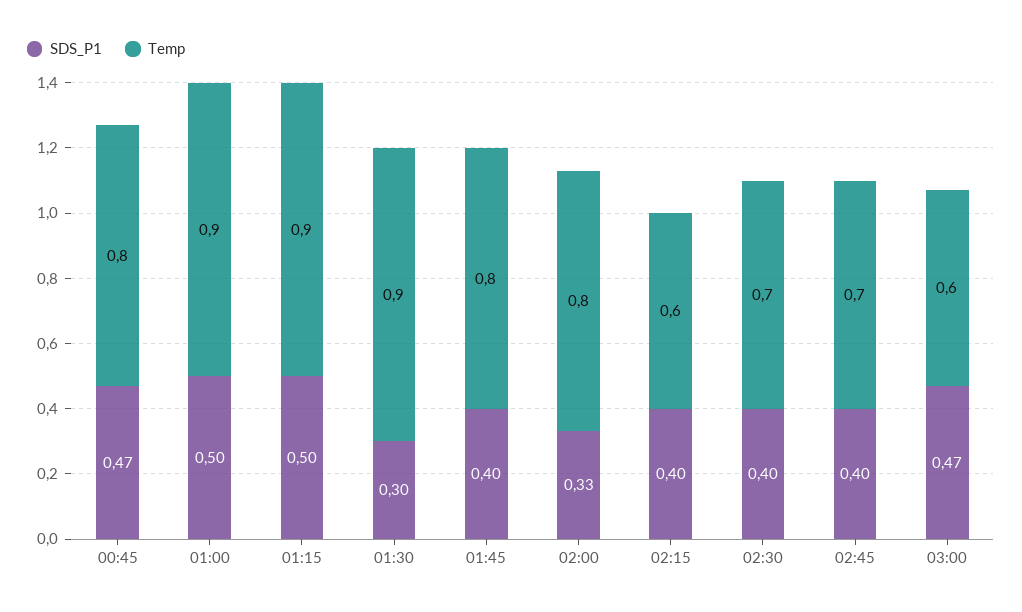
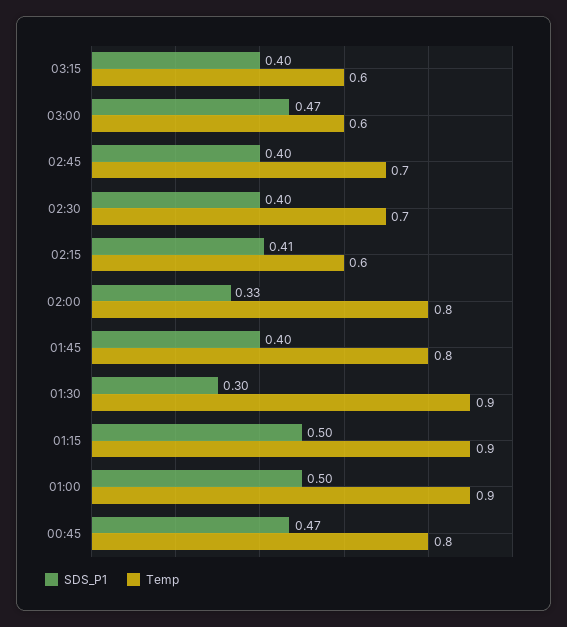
SDS_P1, 02:15: 0.4 -> 0.41
SDS_P1, 03:15: none -> 0.4
Temp, 03:15: none -> 0.6

